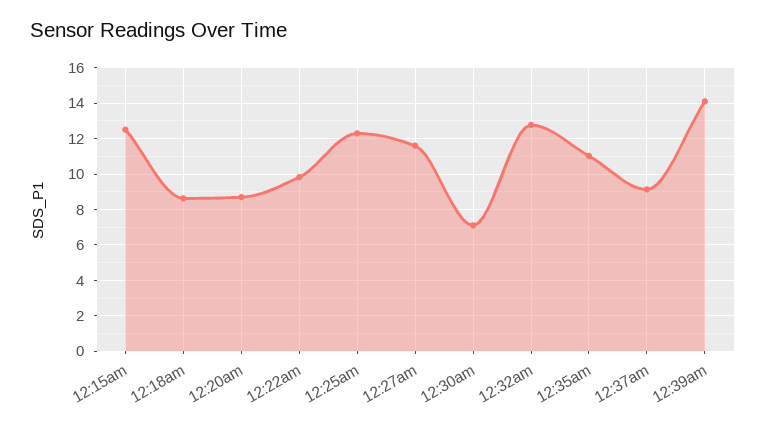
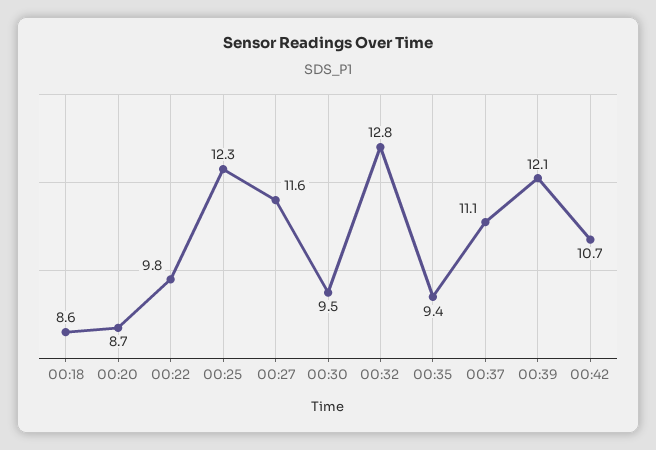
12:15am: 12.5 -> none
12:30am: 7 -> 9.5
12:35am: 11 -> 9.4
12:37am: 9 -> 11.1
12:39am: 14 -> 12.1
00:42: none -> 10.7

